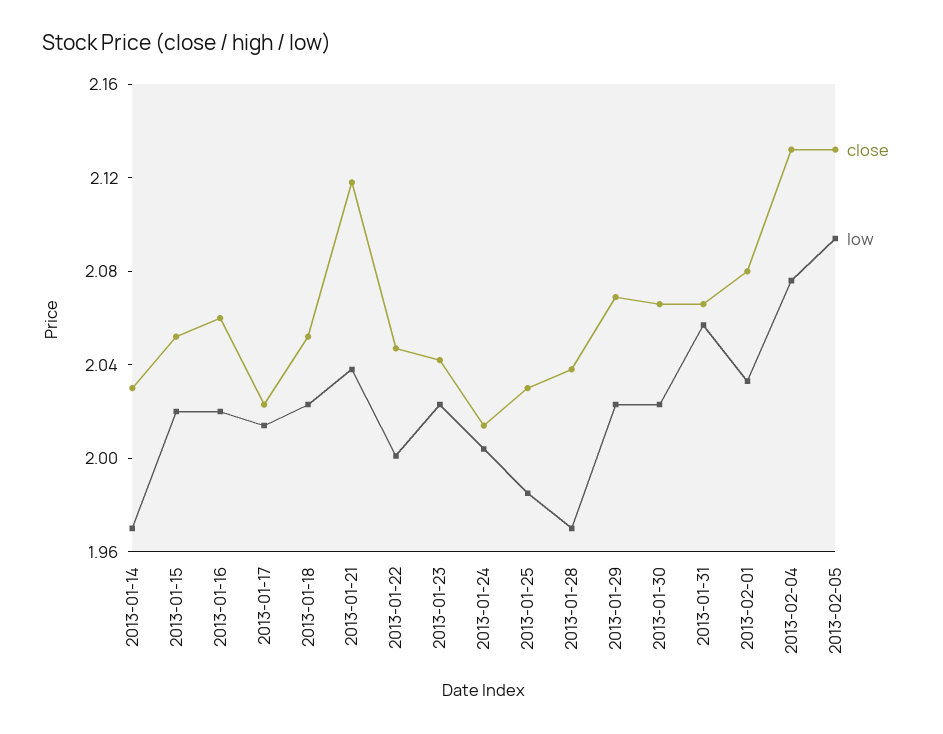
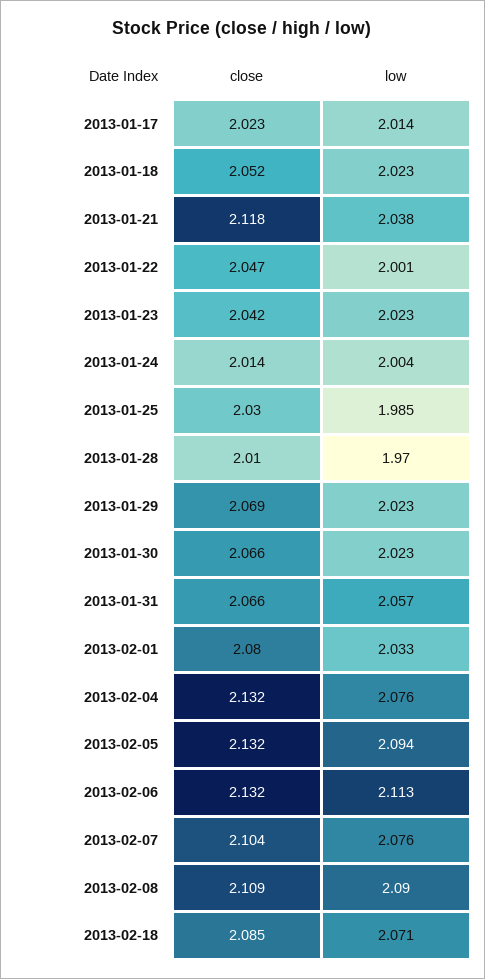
close, 2013-01-14: 2.03 -> none
low, 2013-01-14: 1.97 -> none
close, 2013-01-15: 2.05 -> none
low, 2013-01-15: 2.02 -> none
close, 2013-01-16: 2.06 -> none
low, 2013-01-16: 2.02 -> none
close, 2013-01-28: 2.04 -> 2.01
close, 2013-02-06: none -> 2.132
low, 2013-02-06: none -> 2.113
close, 2013-02-07: none -> 2.104
low, 2013-02-07: none -> 2.076
close, 2013-02-08: none -> 2.109
low, 2013-02-08: none -> 2.09
close, 2013-02-18: none -> 2.085
low, 2013-02-18: none -> 2.071

